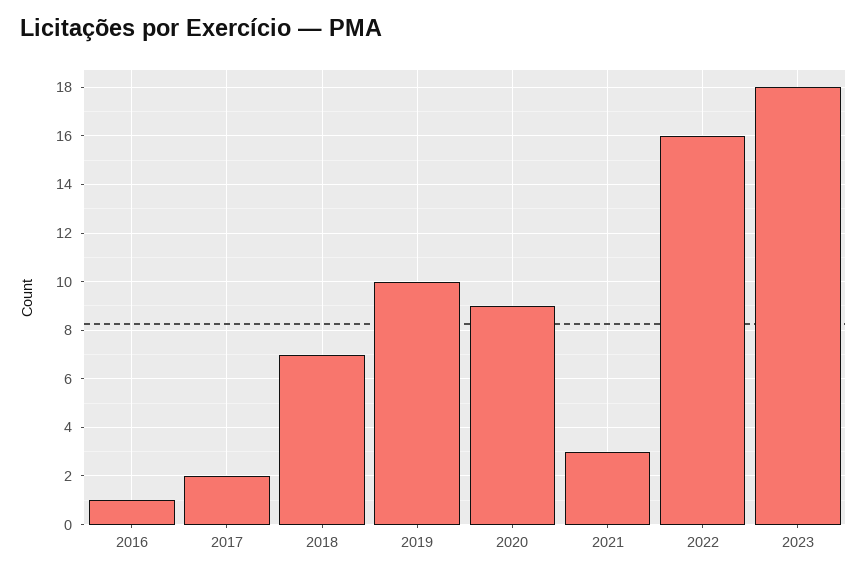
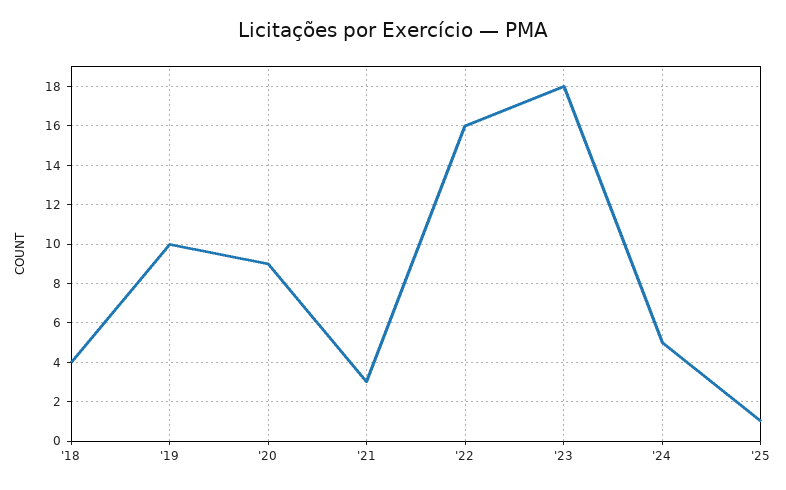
2016: 1 -> none
2017: 2 -> none
2018: 7 -> 4
'24: none -> 5
'25: none -> 1

